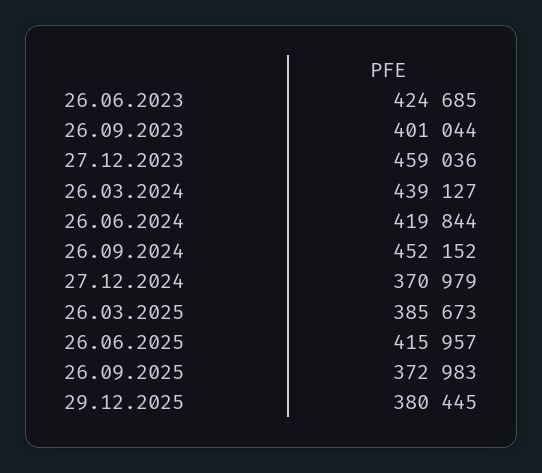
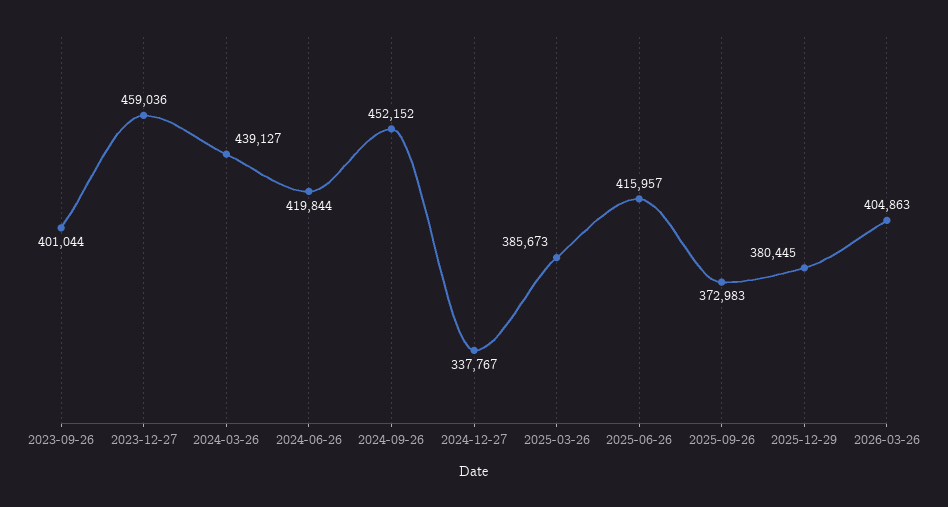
26.06.2023: 424685 -> none
27.12.2024: 370979 -> 337767
2026-03-26: none -> 404863

